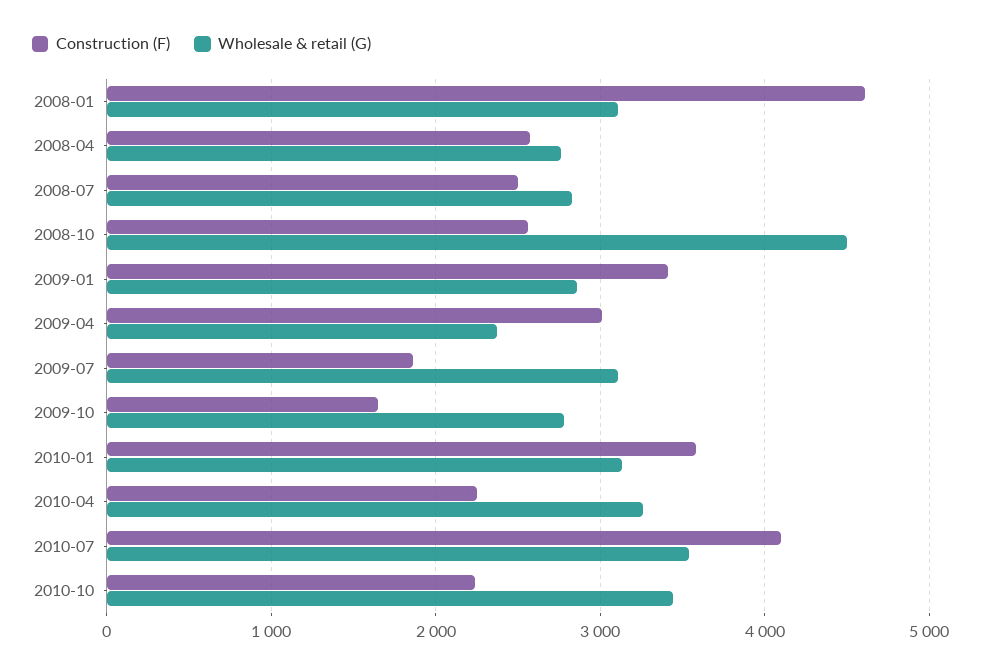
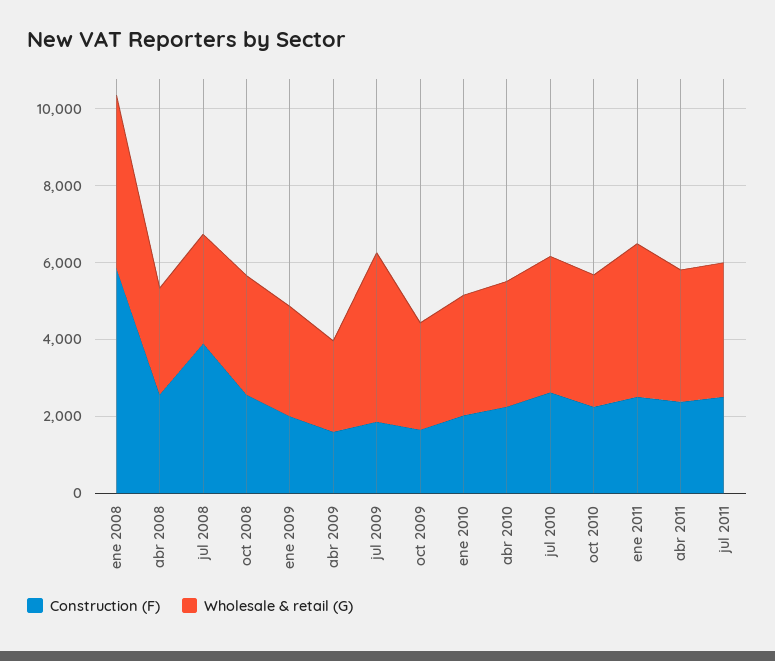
Construction (F), 2008-01: 4600 -> 6000
Wholesale & retail (G), 2008-01: 3100 -> 4500
Construction (F), 2008-07: 2500 -> 4000
Wholesale & retail (G), 2008-10: 4500 -> 3000
Construction (F), 2009-01: 3400 -> 2000
Construction (F), 2009-04: 3000 -> 1500
Wholesale & retail (G), 2009-07: 3100 -> 4500
Construction (F), 2010-01: 3600 -> 2000
Construction (F), 2010-07: 4100 -> 2500
Construction (F), ene 2011: none -> 2500
Wholesale & retail (G), ene 2011: none -> 4000
Construction (F), abr 2011: none -> 2500
Wholesale & retail (G), abr 2011: none -> 3500
Construction (F), jul 2011: none -> 2500
Wholesale & retail (G), jul 2011: none -> 3500

